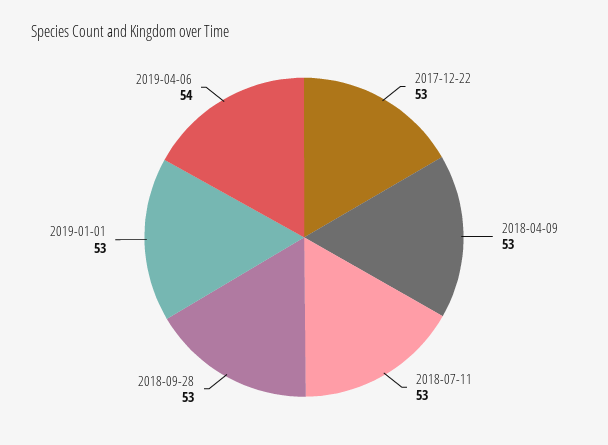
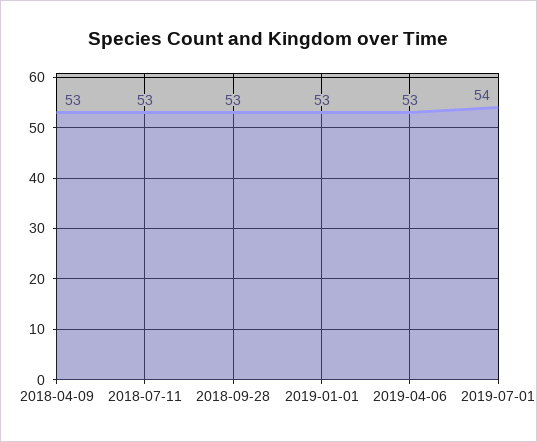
2017-12-22: 53 -> none
2019-04-06: 54 -> 53
2019-07-01: none -> 54

